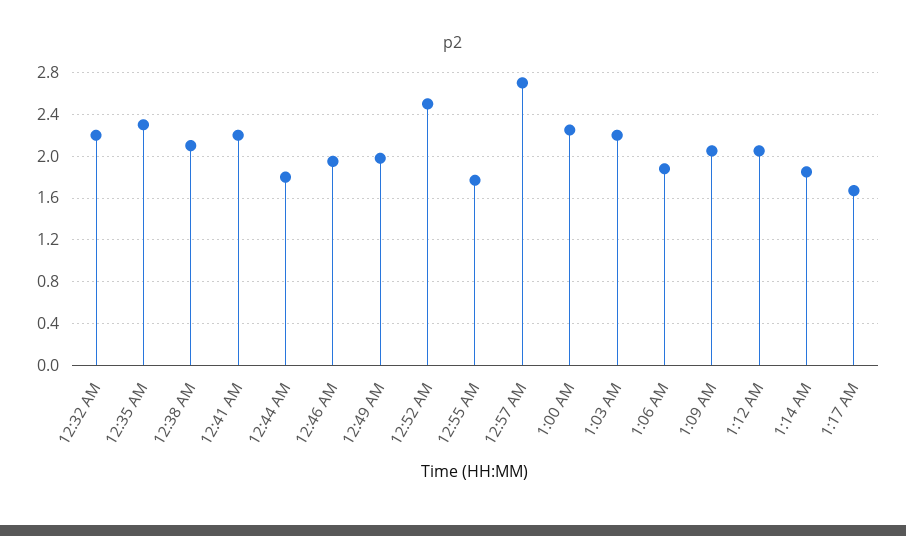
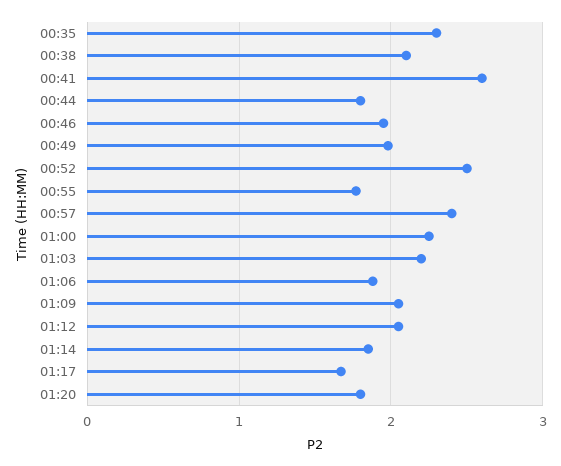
12:32 AM: 2.2 -> none
12:41 AM: 2.2 -> 2.6
12:57 AM: 2.7 -> 2.4
01:20: none -> 1.8

